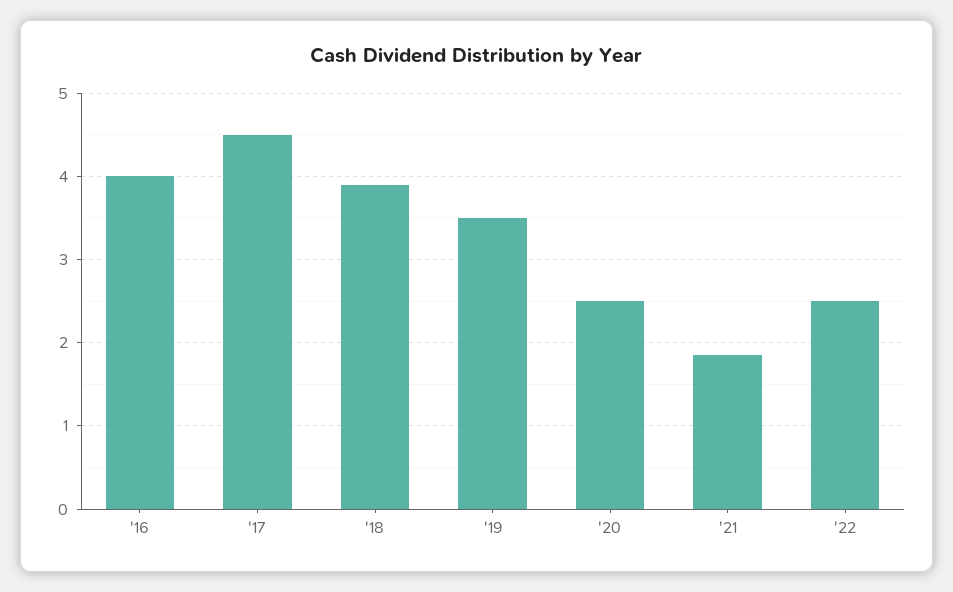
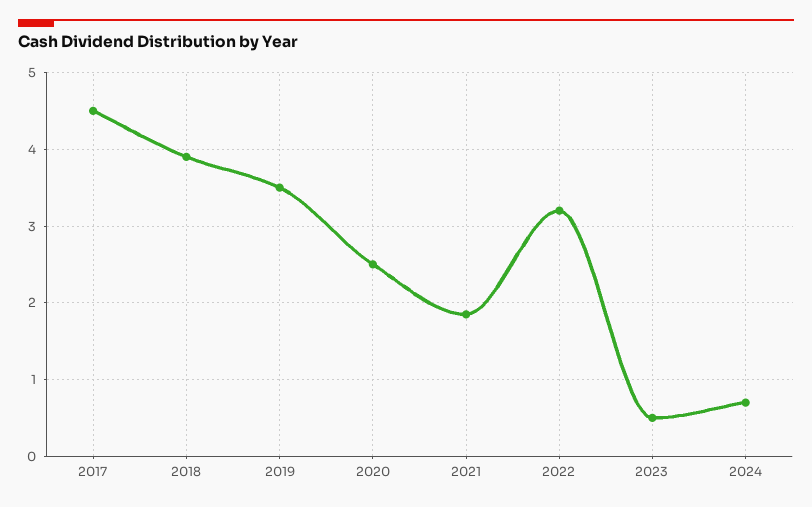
'16: 4 -> none
'22: 2.5 -> 3.2
2023: none -> 0.5
2024: none -> 0.7

